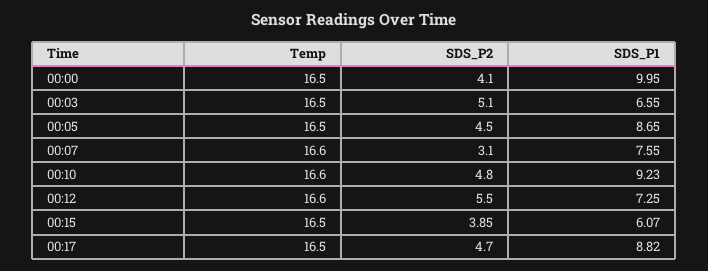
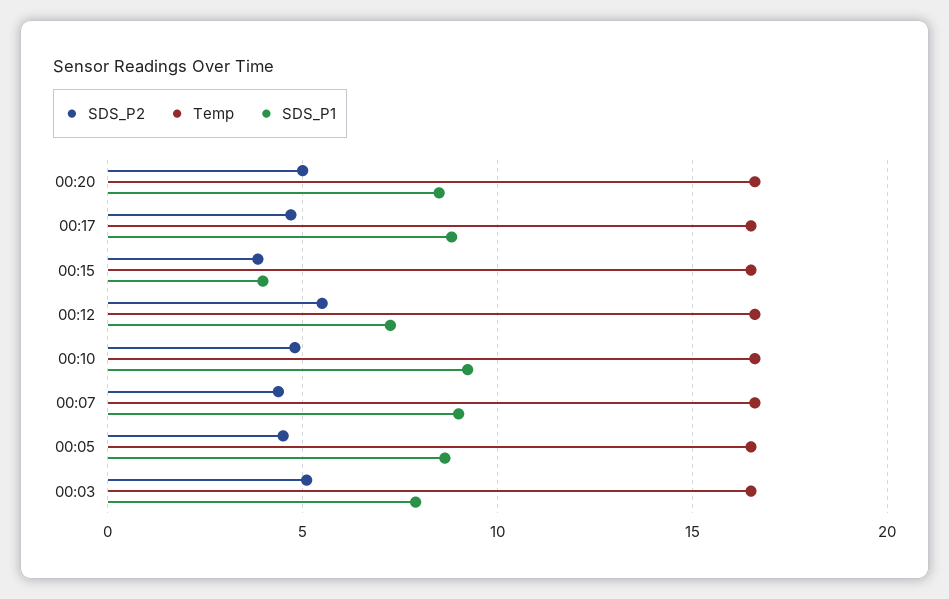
Temp, 00:00: 16.5 -> none
SDS_P2, 00:00: 4.1 -> none
SDS_P1, 00:00: 9.95 -> none
SDS_P1, 00:03: 6.55 -> 8
SDS_P2, 00:07: 3.1 -> 4.5
SDS_P1, 00:07: 7.55 -> 9
SDS_P1, 00:15: 6.07 -> 4
SDS_P2, 00:20: none -> 5
Temp, 00:20: none -> 16.5
SDS_P1, 00:20: none -> 8.5

